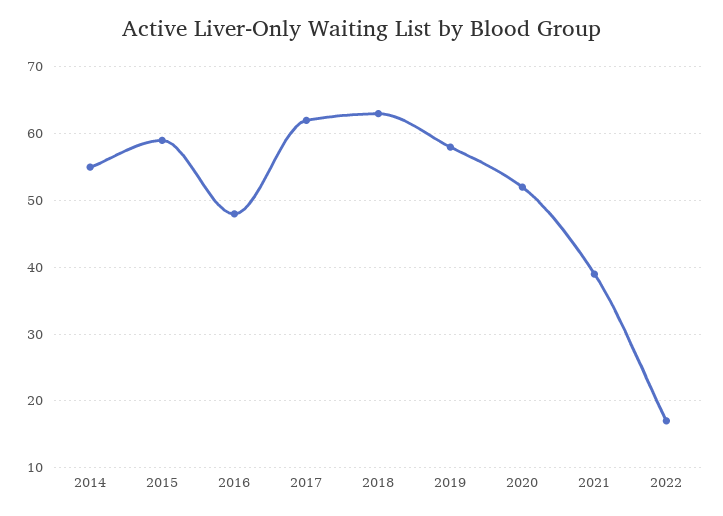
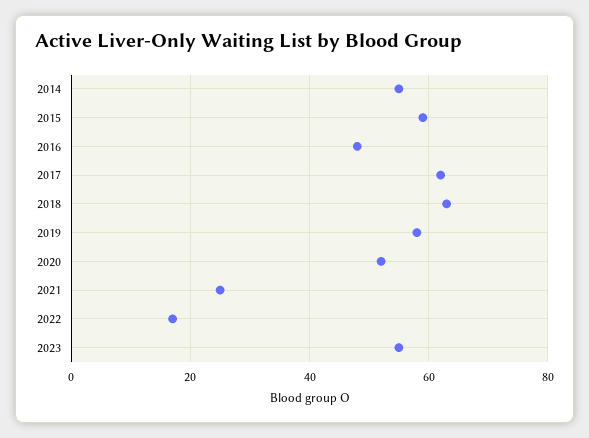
2021: 39 -> 25
2023: none -> 55

